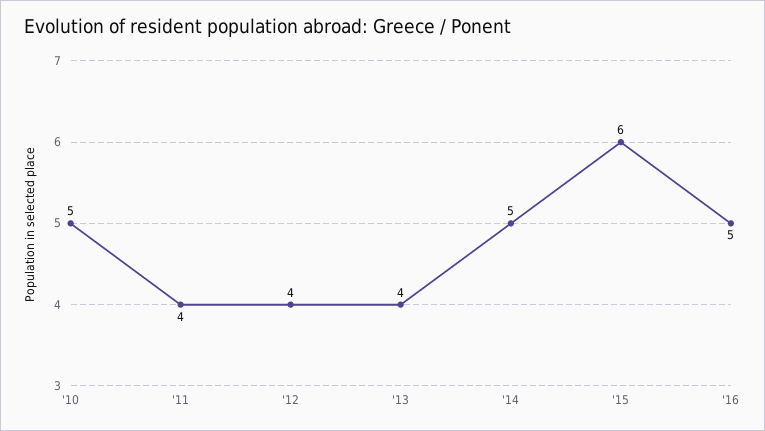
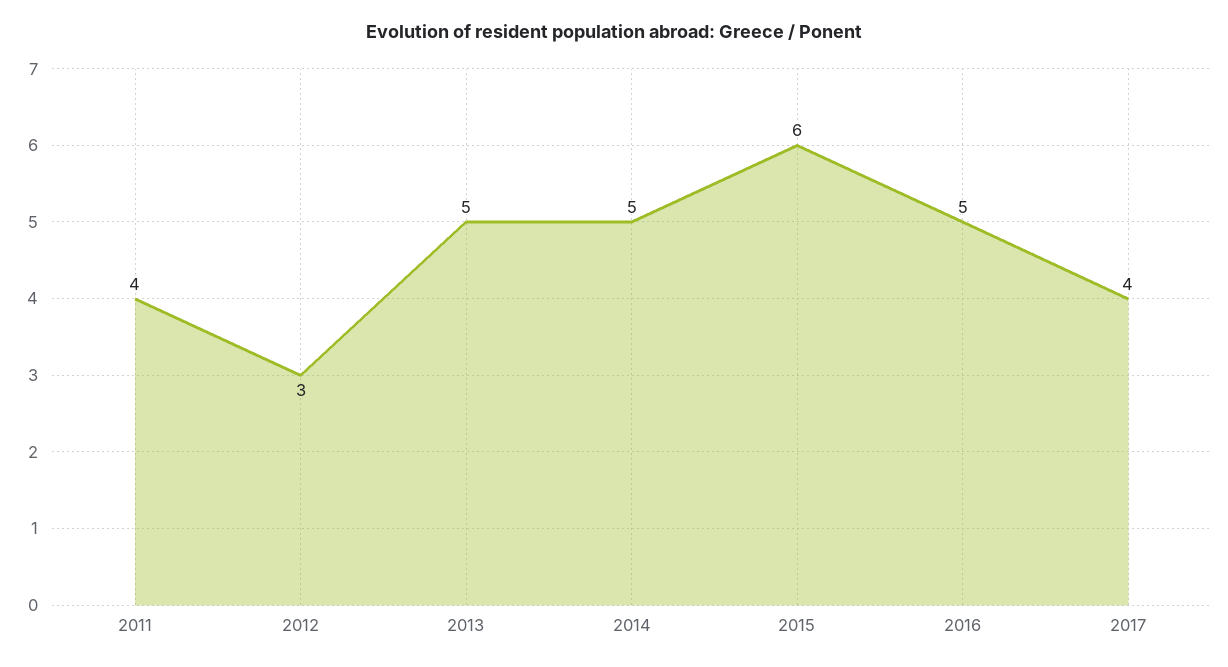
'10: 5 -> none
'12: 4 -> 3
'13: 4 -> 5
2017: none -> 4

